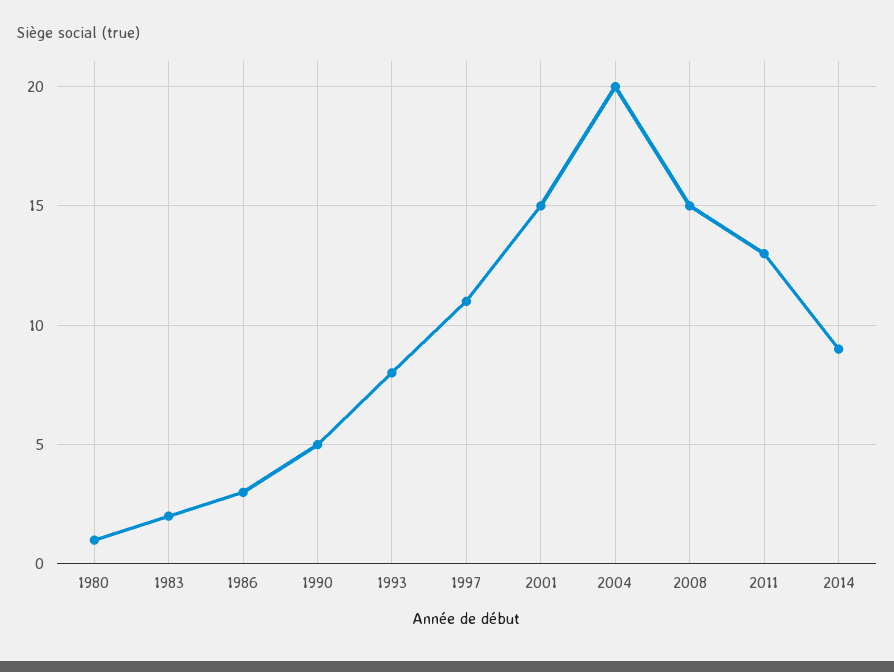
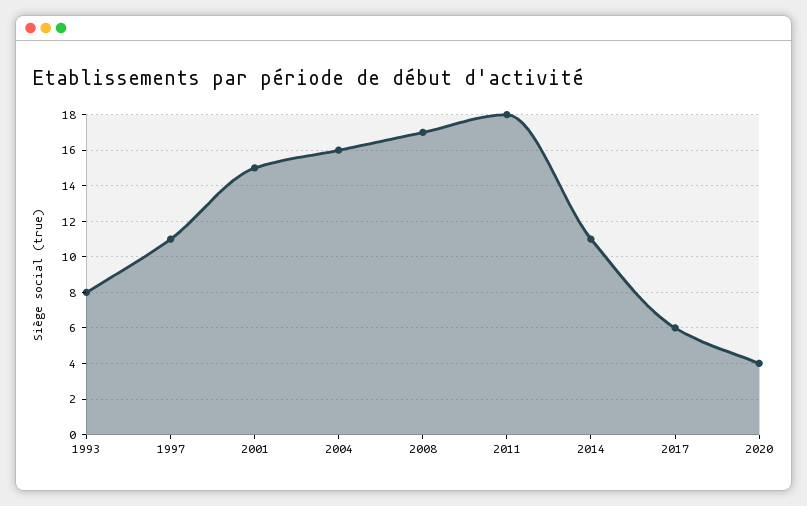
1980: 1 -> none
1983: 2 -> none
1986: 3 -> none
1990: 5 -> none
2004: 20 -> 16
2008: 15 -> 17
2011: 13 -> 18
2014: 9 -> 11
2017: none -> 6
2020: none -> 4

